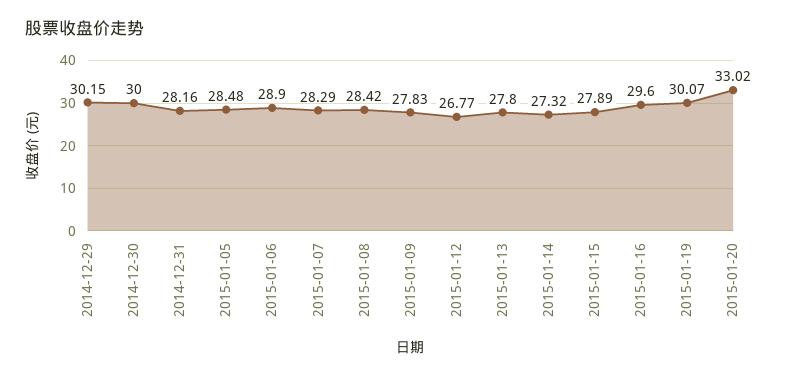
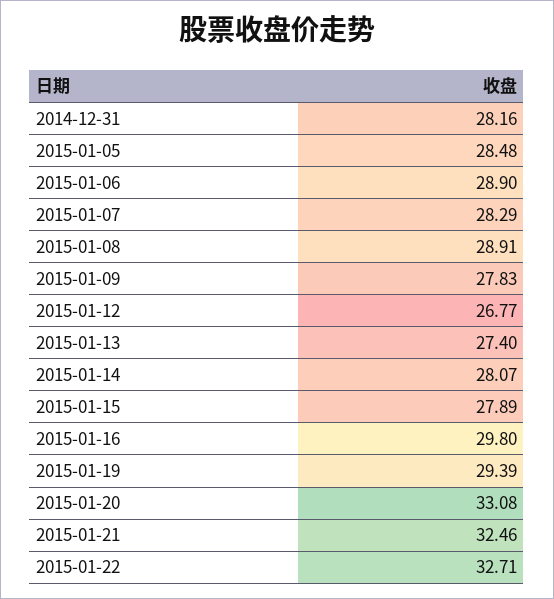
2014-12-29: 30.15 -> none
2014-12-30: 30 -> none
2015-01-08: 28.42 -> 28.91
2015-01-13: 27.8 -> 27.4
2015-01-14: 27.32 -> 28.07
2015-01-16: 29.6 -> 29.8
2015-01-19: 30.07 -> 29.39
2015-01-20: 33.02 -> 33.08
2015-01-21: none -> 32.46
2015-01-22: none -> 32.71

